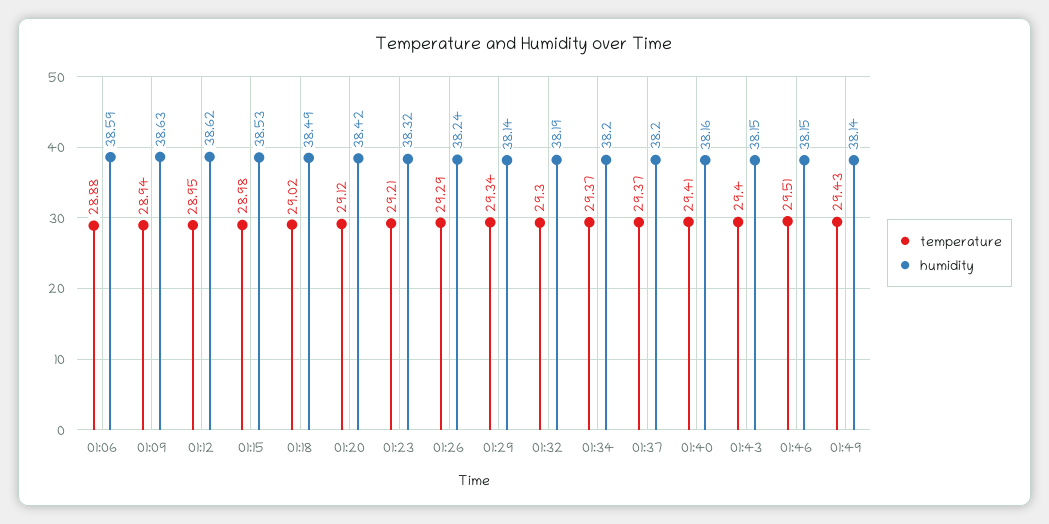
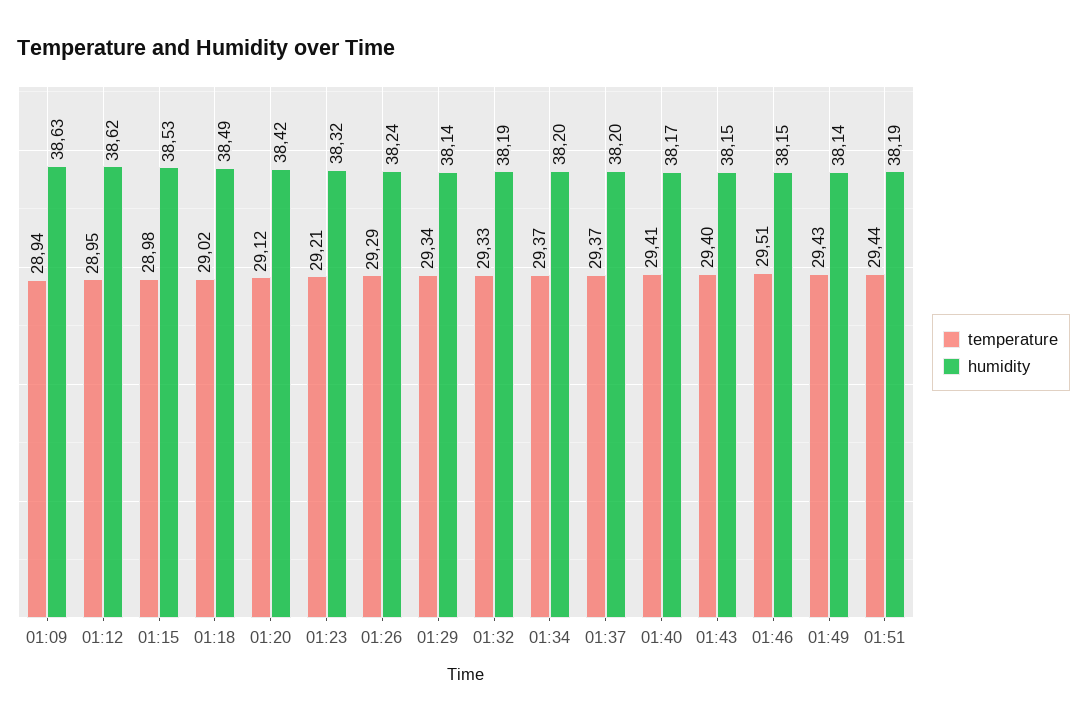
temperature, 01:06: 28.88 -> none
humidity, 01:06: 38.59 -> none
temperature, 01:32: 29.3 -> 29.33
humidity, 01:40: 38.16 -> 38.17
temperature, 01:51: none -> 29.44
humidity, 01:51: none -> 38.19

